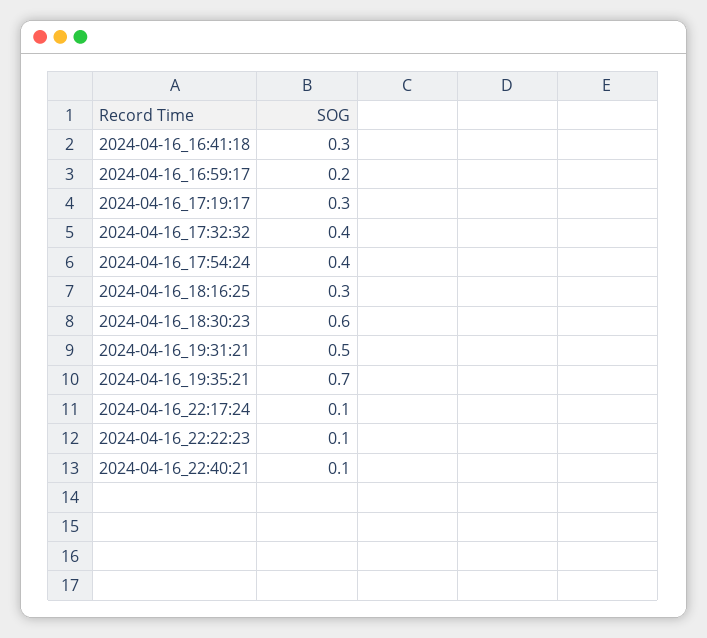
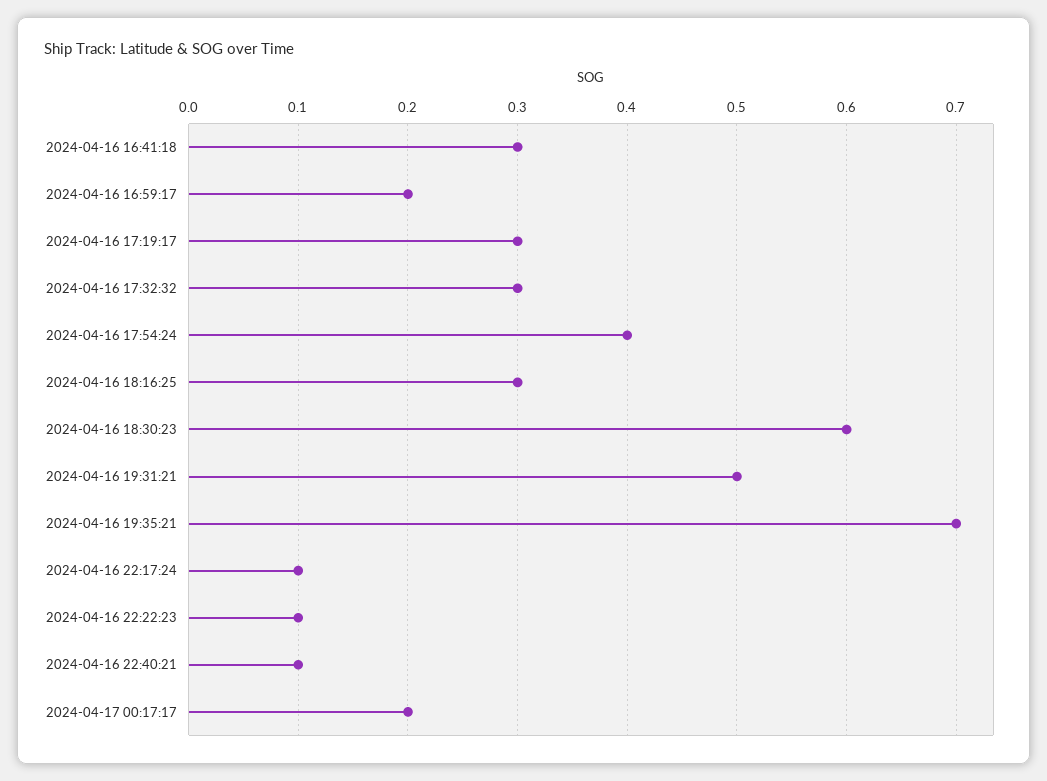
2024-04-16_17:32:32: 0.4 -> 0.3
2024-04-17 00:17:17: none -> 0.2

